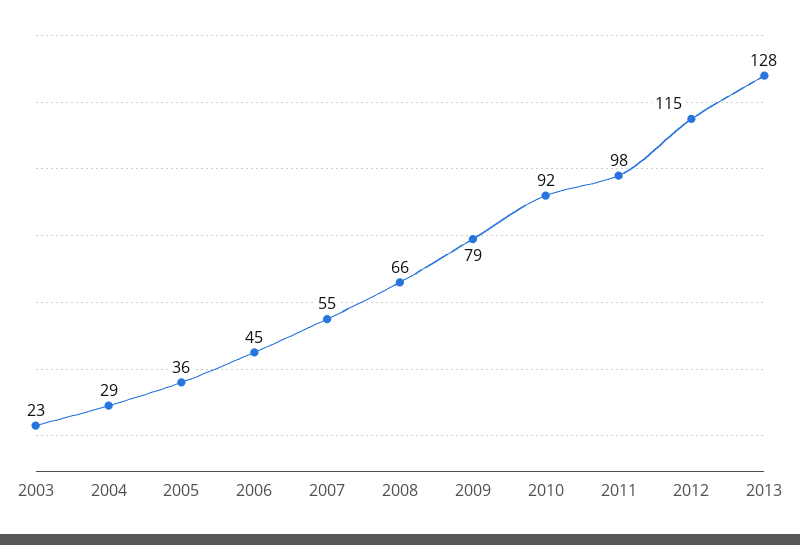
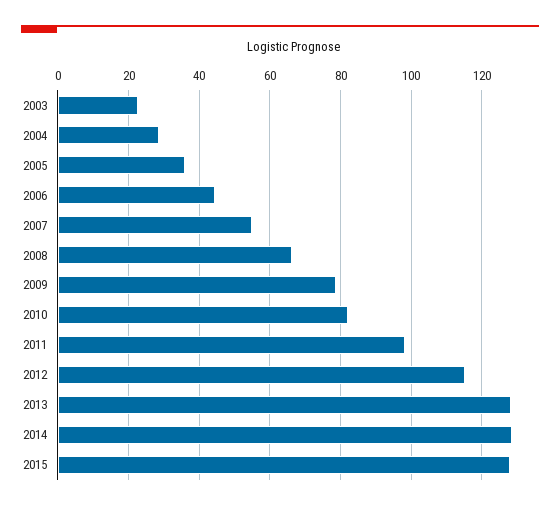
2010: 92 -> 82
2014: none -> 128
2015: none -> 128

